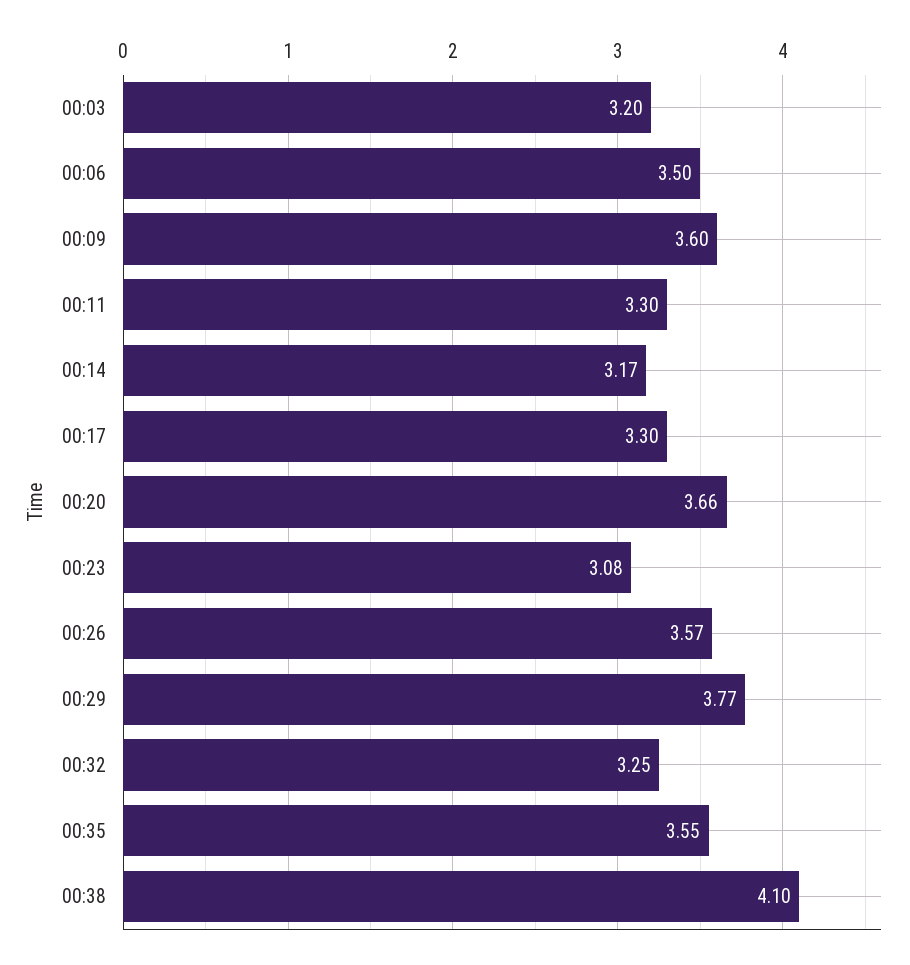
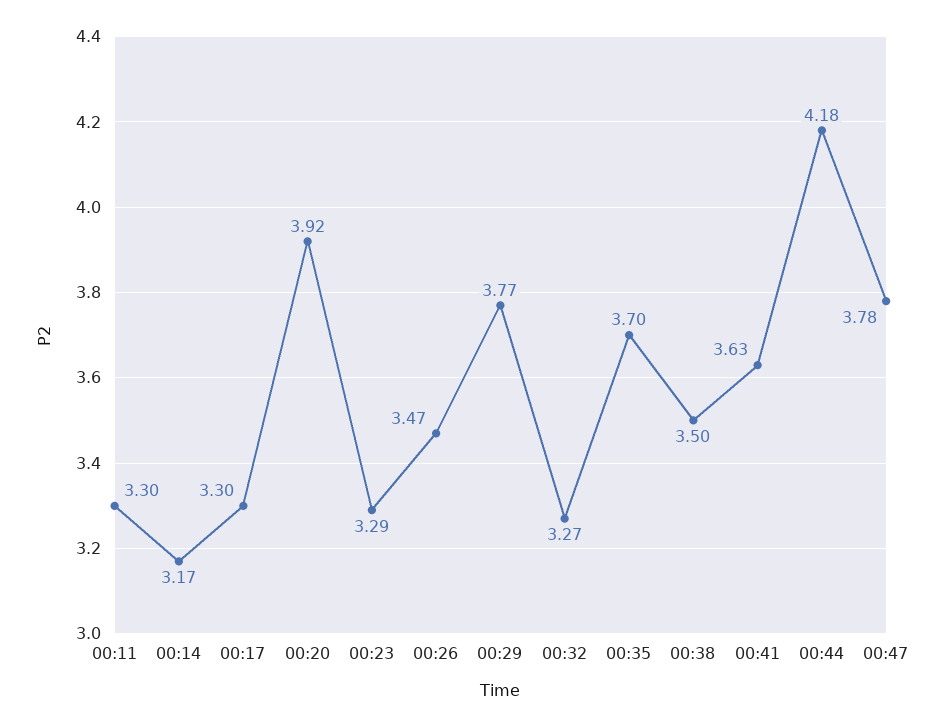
00:03: 3.2 -> none
00:06: 3.5 -> none
00:09: 3.6 -> none
00:20: 3.66 -> 3.92
00:23: 3.08 -> 3.29
00:26: 3.57 -> 3.47
00:32: 3.25 -> 3.27
00:35: 3.55 -> 3.7
00:38: 4.1 -> 3.5
00:41: none -> 3.63
00:44: none -> 4.18
00:47: none -> 3.78

